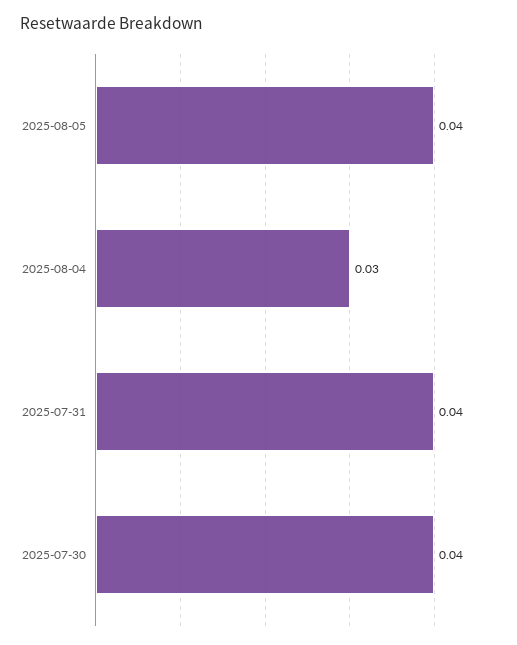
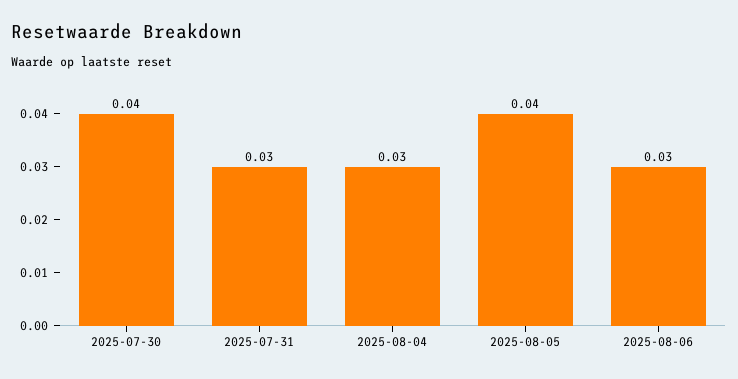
2025-07-31: 0.04 -> 0.03
2025-08-06: none -> 0.03

